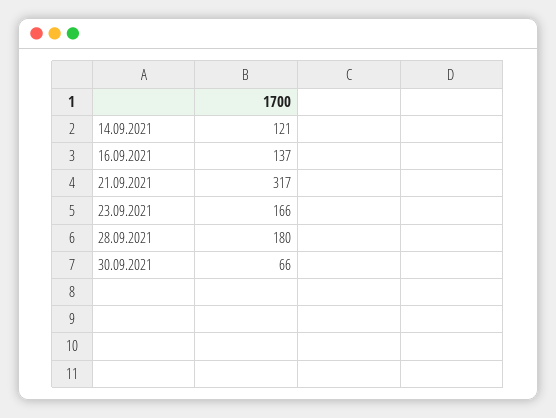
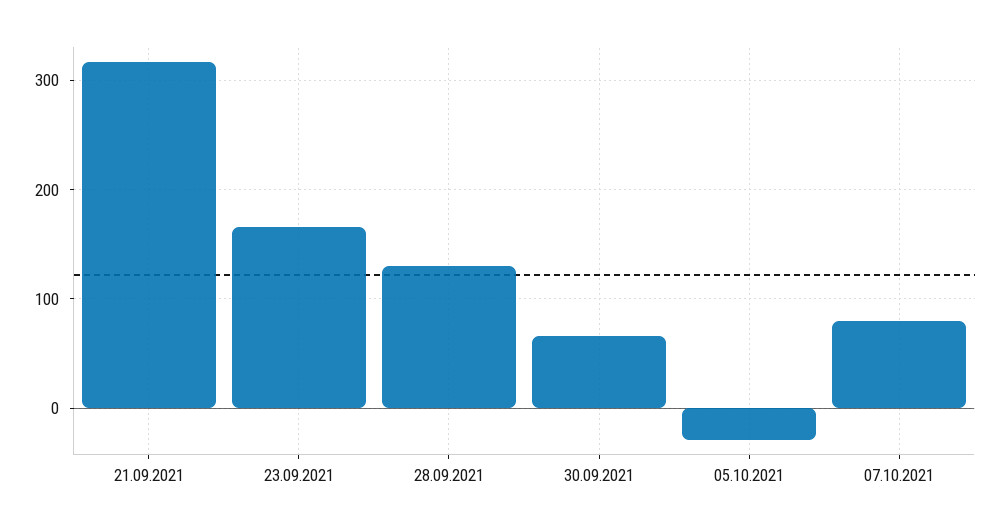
14.09.2021: 121 -> none
16.09.2021: 137 -> none
28.09.2021: 180 -> 130
05.10.2021: none -> -30
07.10.2021: none -> 80

